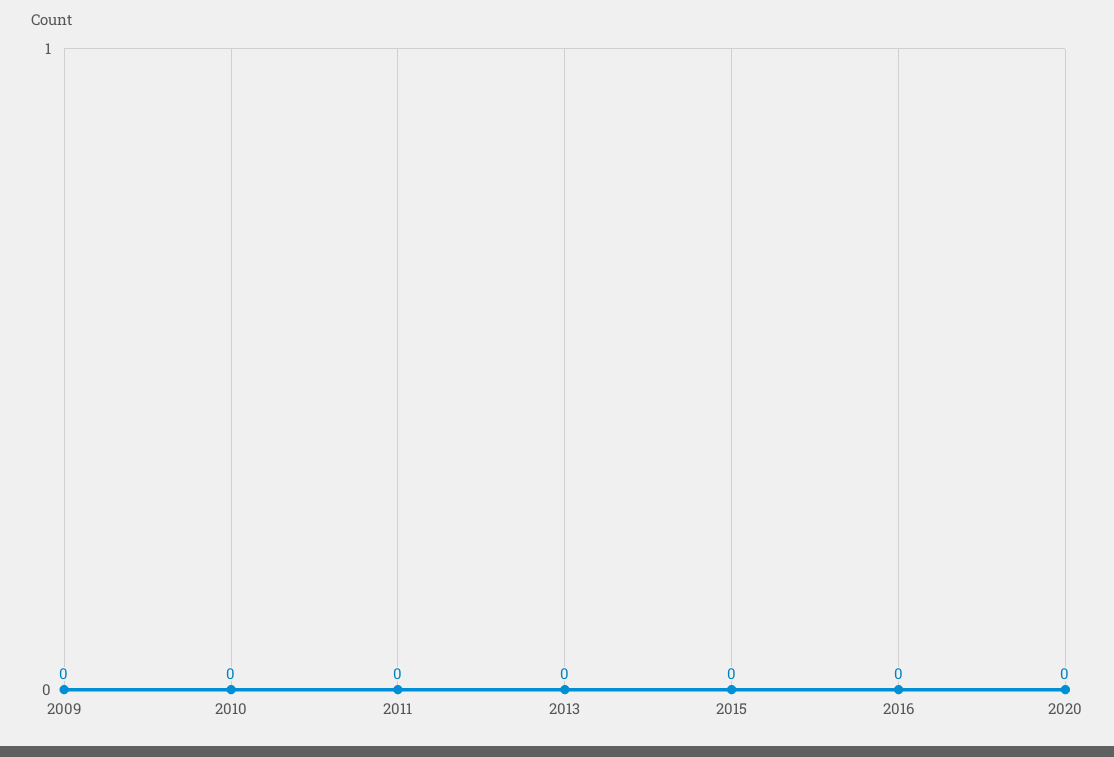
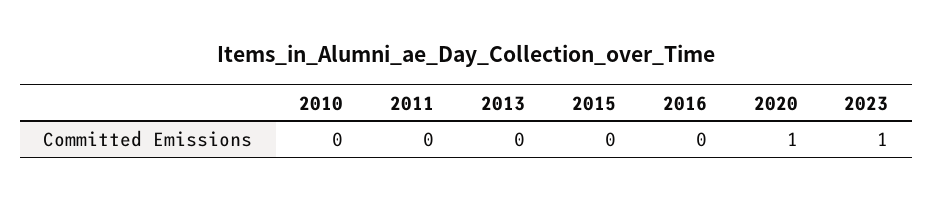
2009: 0 -> none
2020: 0 -> 1
2023: none -> 1

